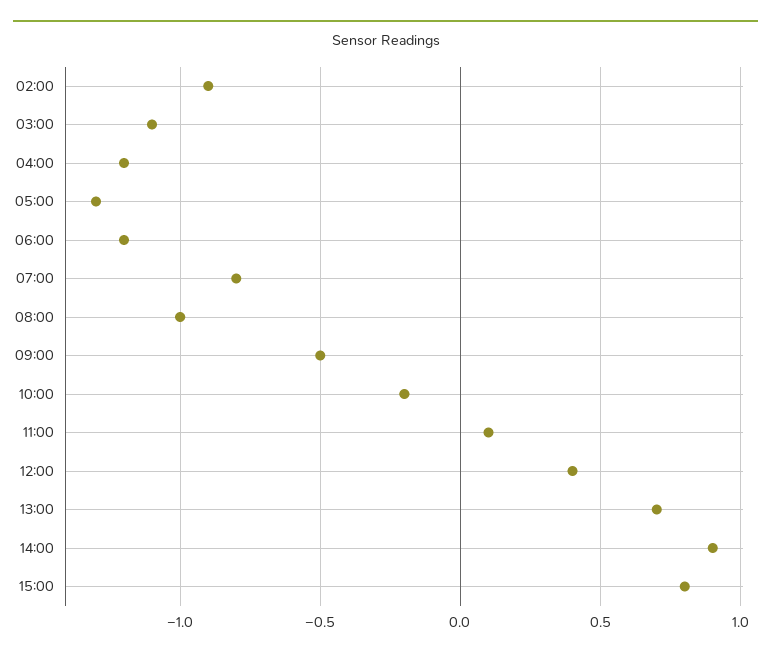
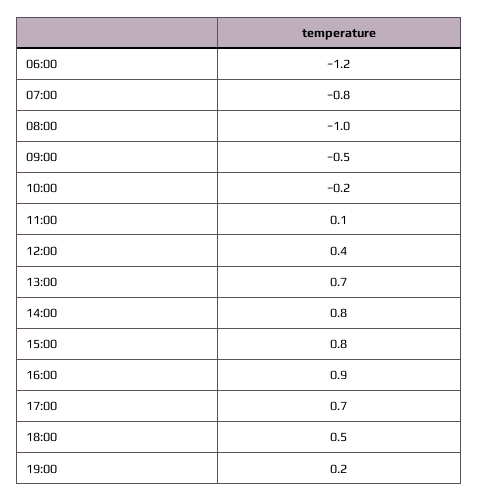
02:00: -0.9 -> none
03:00: -1.1 -> none
04:00: -1.2 -> none
05:00: -1.3 -> none
14:00: 0.9 -> 0.8
16:00: none -> 0.9
17:00: none -> 0.7
18:00: none -> 0.5
19:00: none -> 0.2

